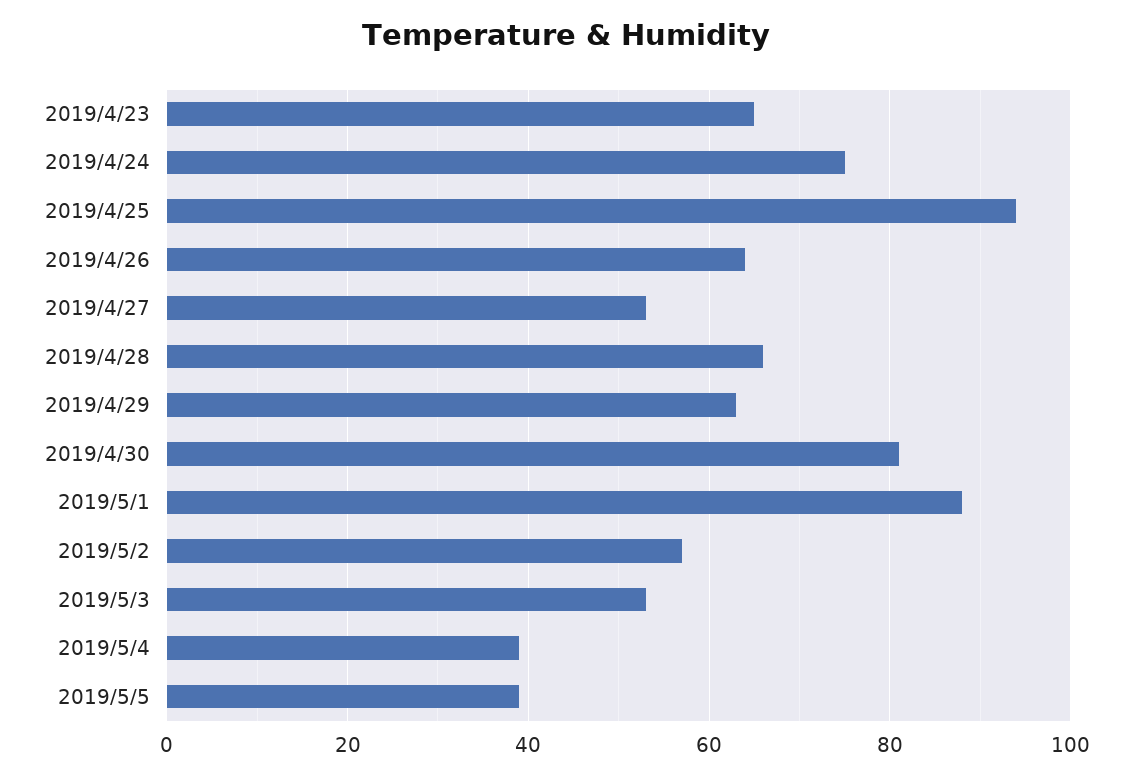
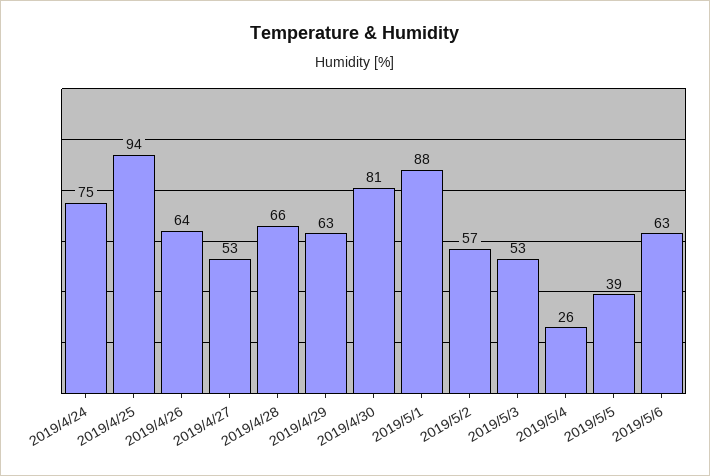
2019/4/23: 65 -> none
2019/5/4: 40 -> 26
2019/5/6: none -> 63

